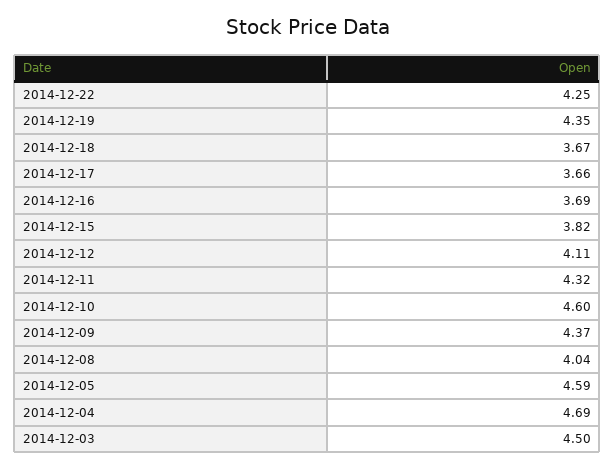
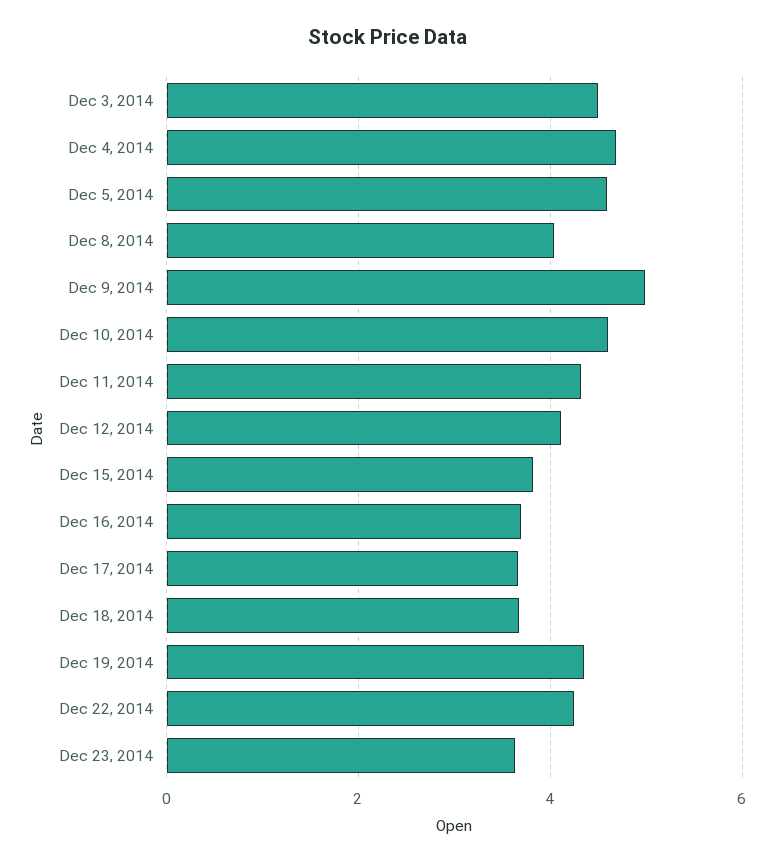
2014-12-09: 4.37 -> 5
Dec 23, 2014: none -> 3.6

